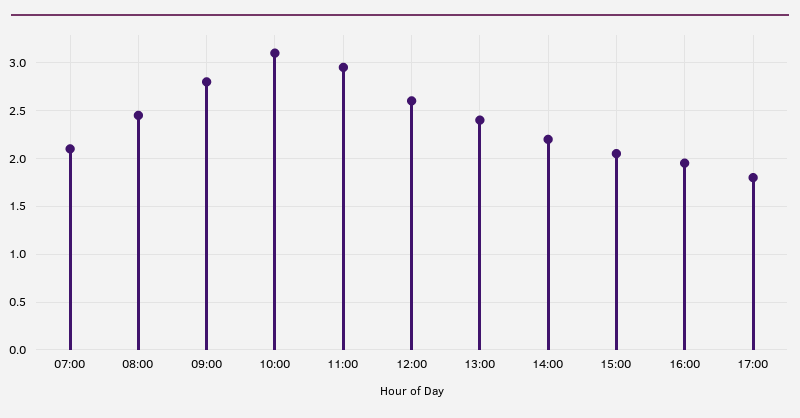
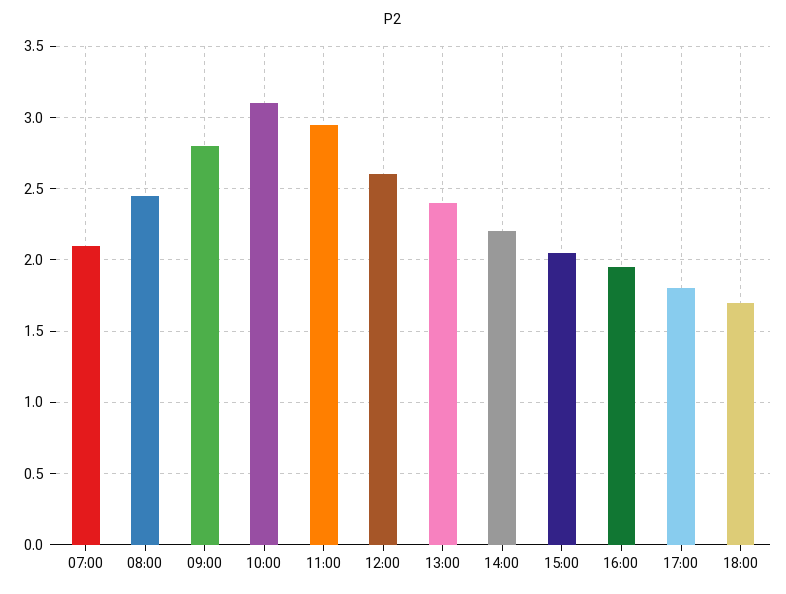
18:00: none -> 1.7

